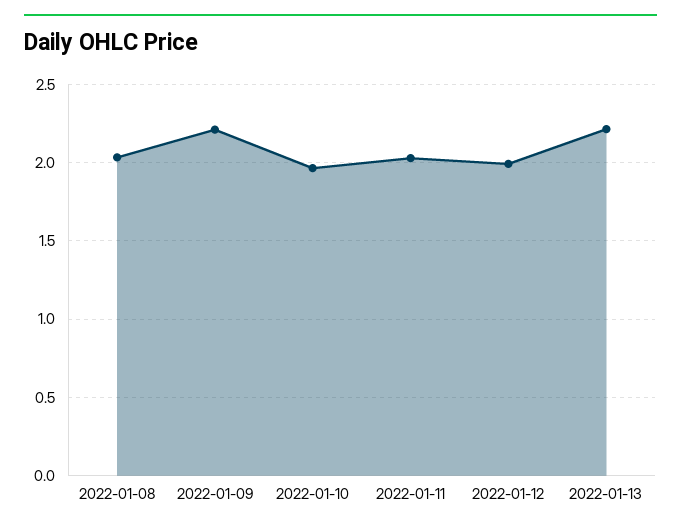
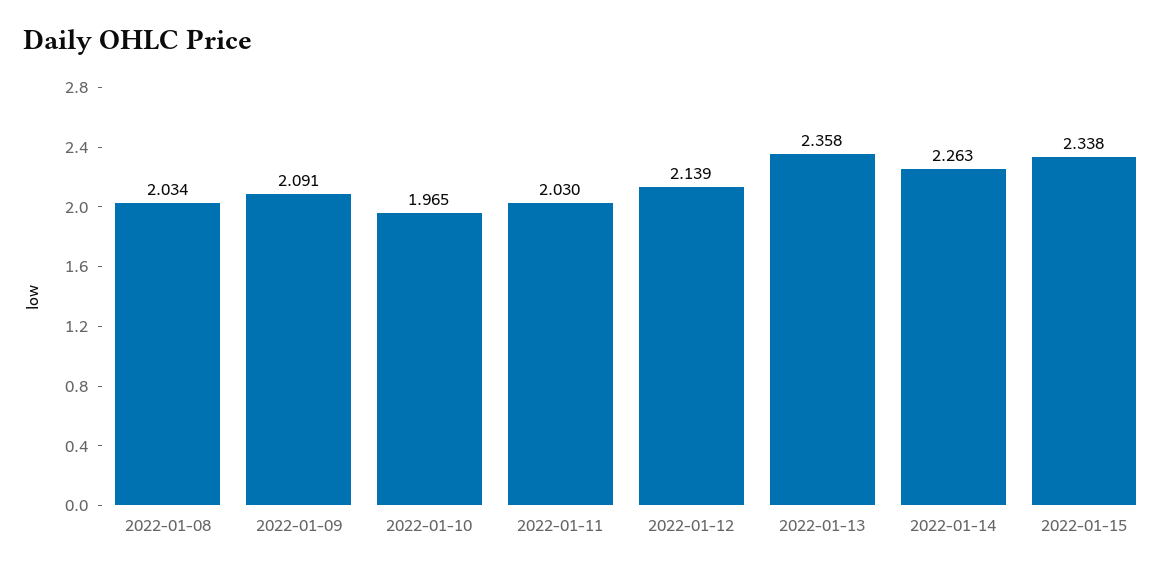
2022-01-09: 2.2 -> 2.091
2022-01-12: 2 -> 2.139
2022-01-13: 2.2 -> 2.358
2022-01-14: none -> 2.263
2022-01-15: none -> 2.338

